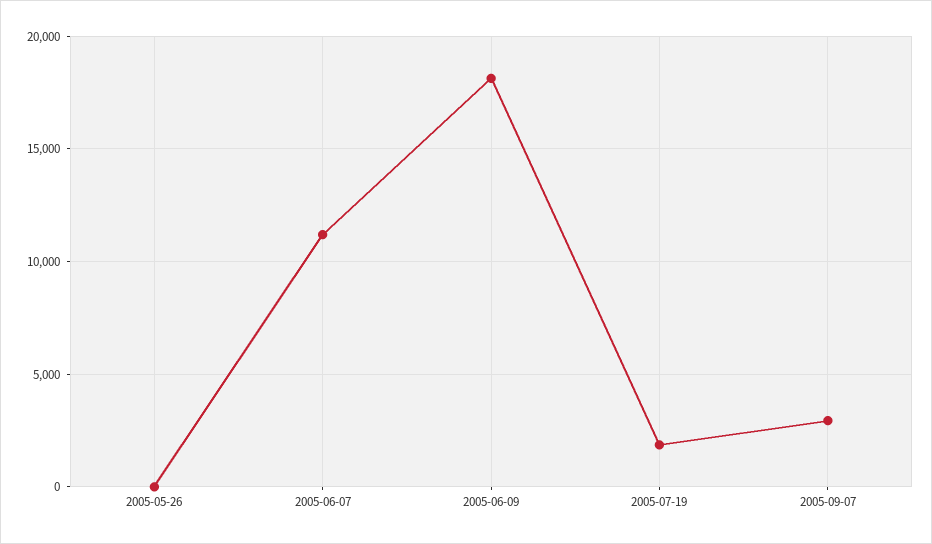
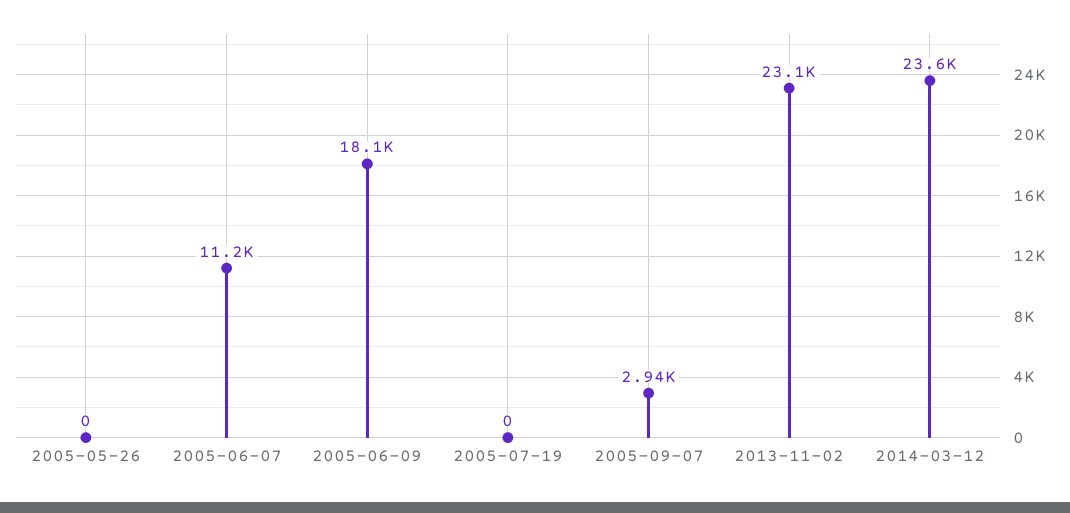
2005-07-19: 2000 -> 0
2013-11-02: none -> 23100
2014-03-12: none -> 23600

